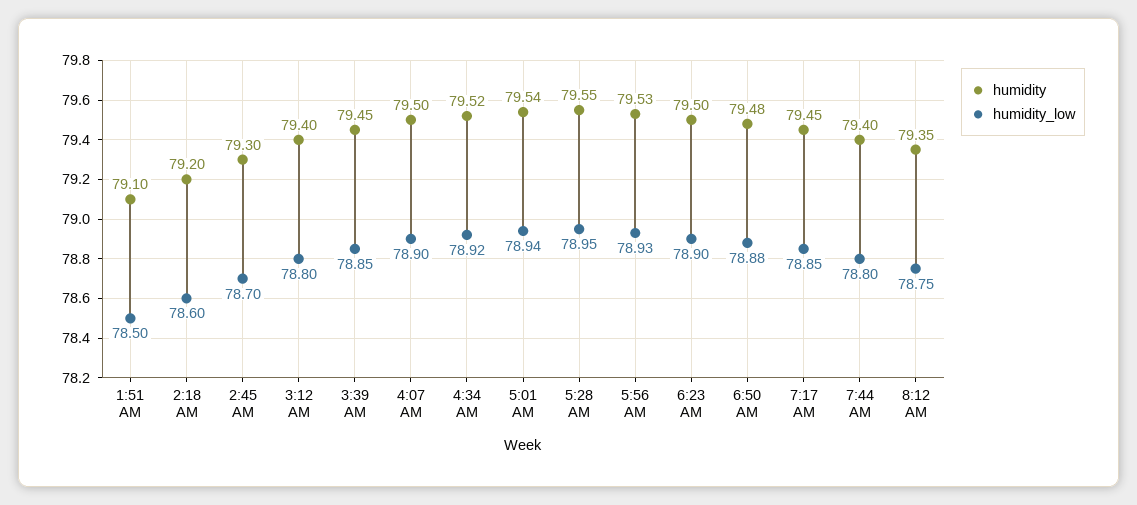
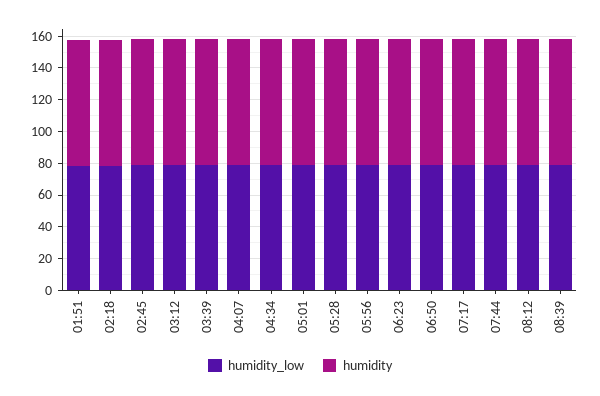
humidity_low, 08:39: none -> 80
humidity, 08:39: none -> 80

